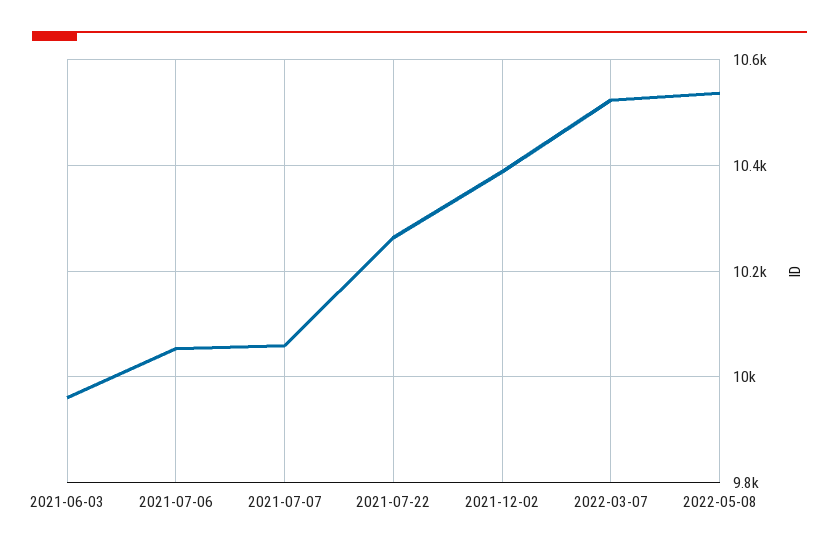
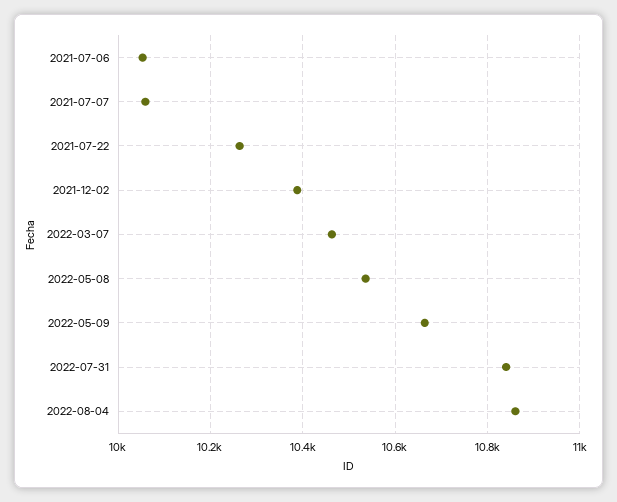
2021-06-03: 9960 -> none
2022-03-07: 10520 -> 10460
2022-05-09: none -> 10660
2022-07-31: none -> 10840
2022-08-04: none -> 10860

